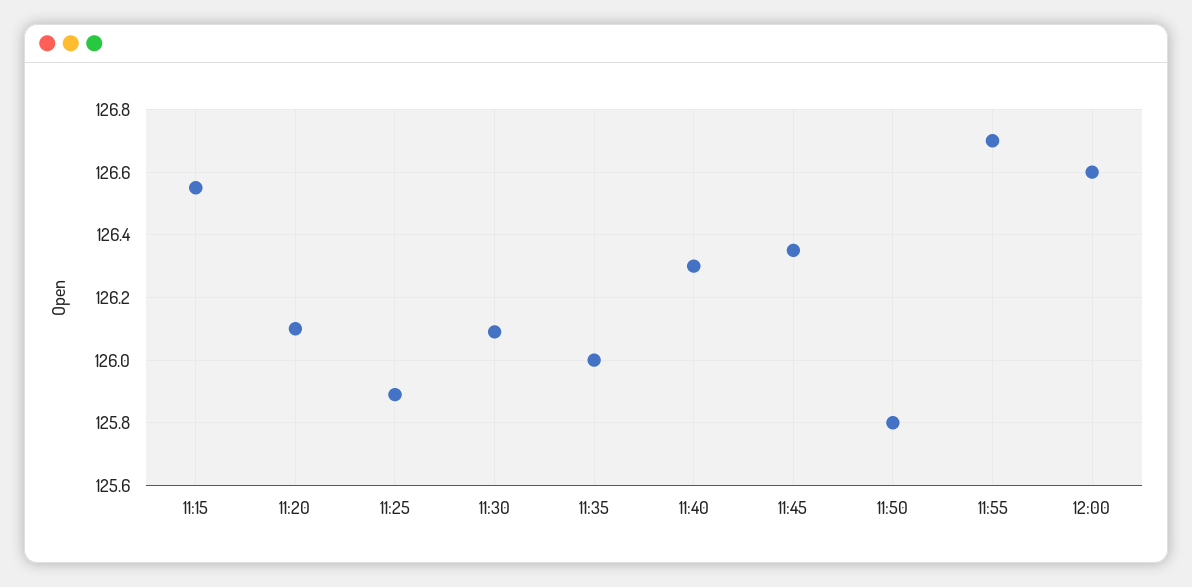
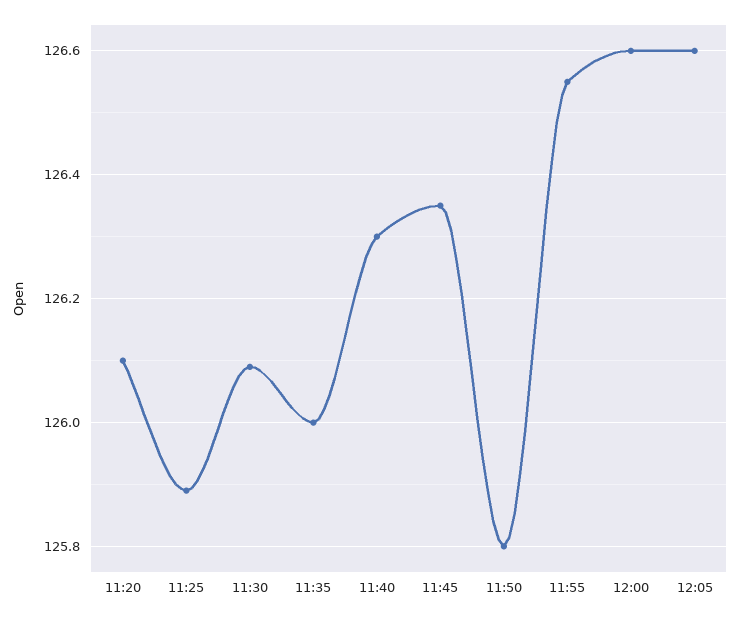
11:15: 126.55 -> none
11:55: 126.7 -> 126.55
12:05: none -> 126.6

